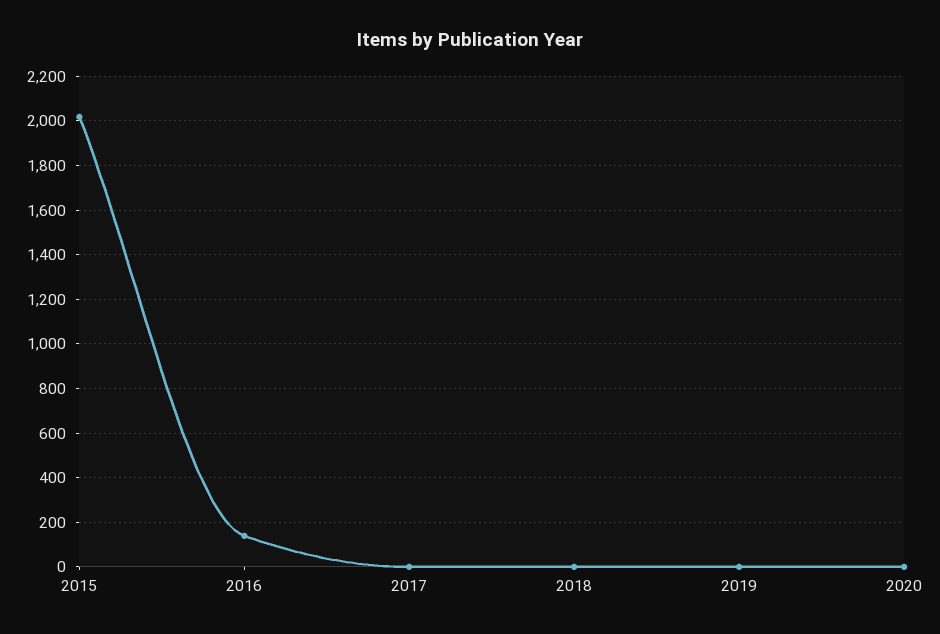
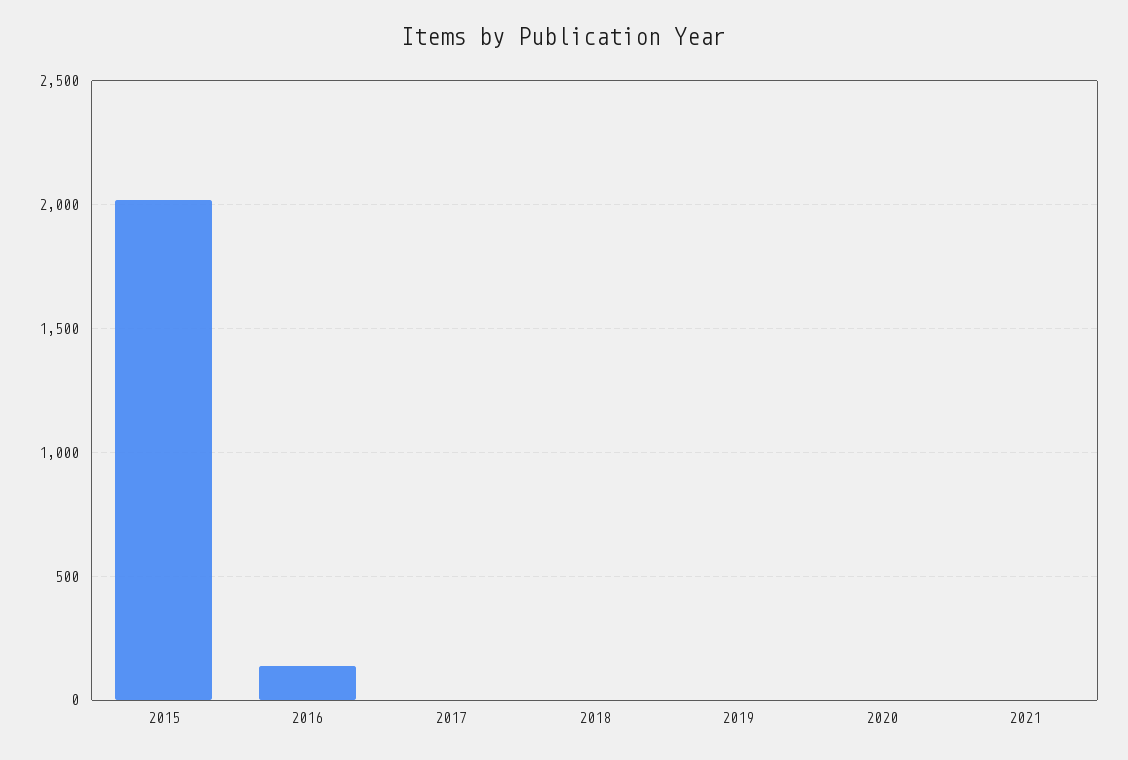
2021: none -> 0

